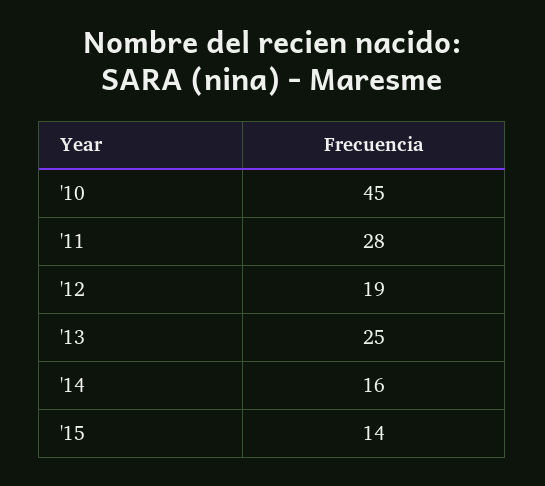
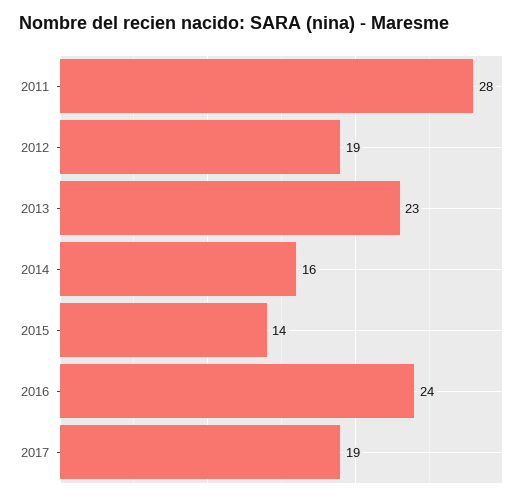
'10: 45 -> none
'13: 25 -> 23
2016: none -> 24
2017: none -> 19

